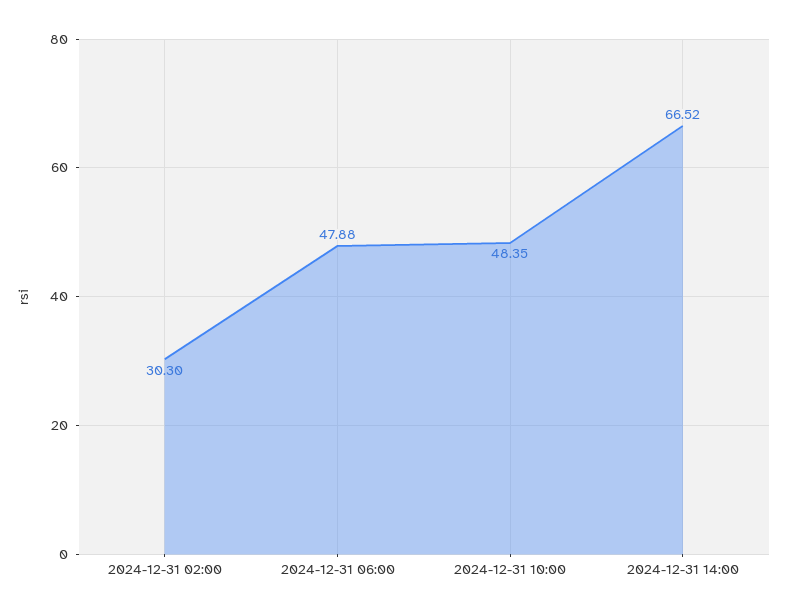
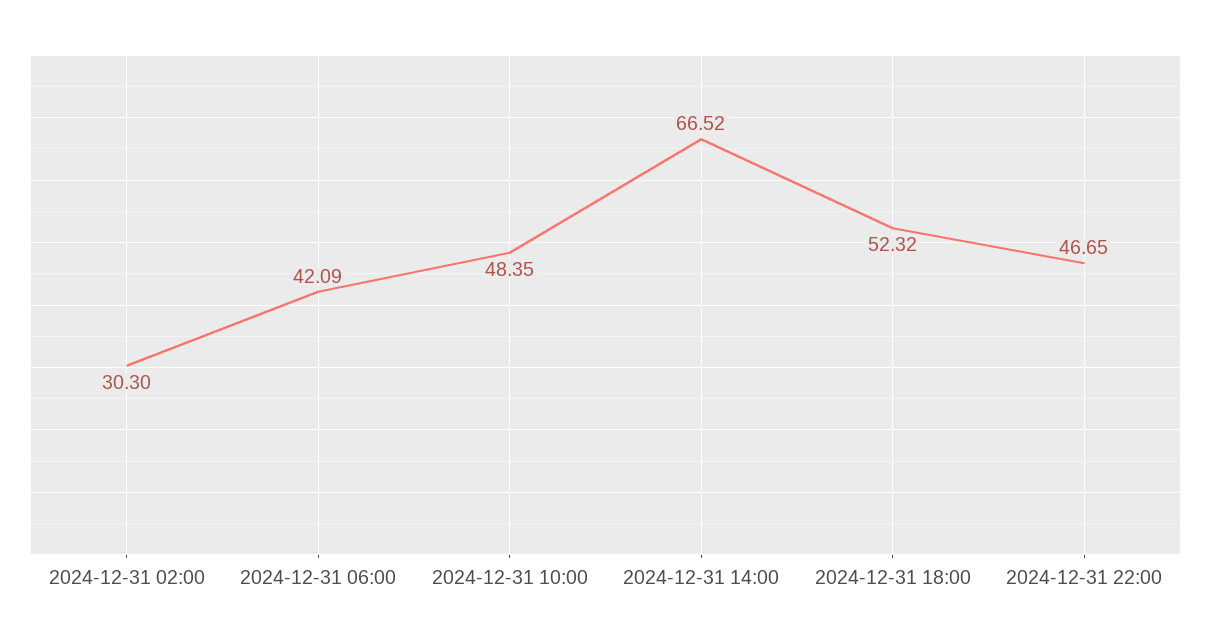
2024-12-31 06:00: 47.88 -> 42.09
2024-12-31 18:00: none -> 52.32
2024-12-31 22:00: none -> 46.65

